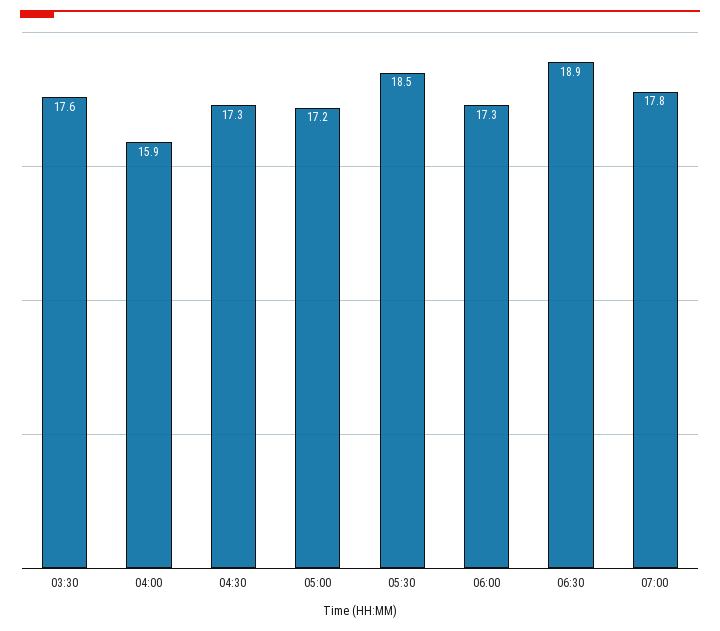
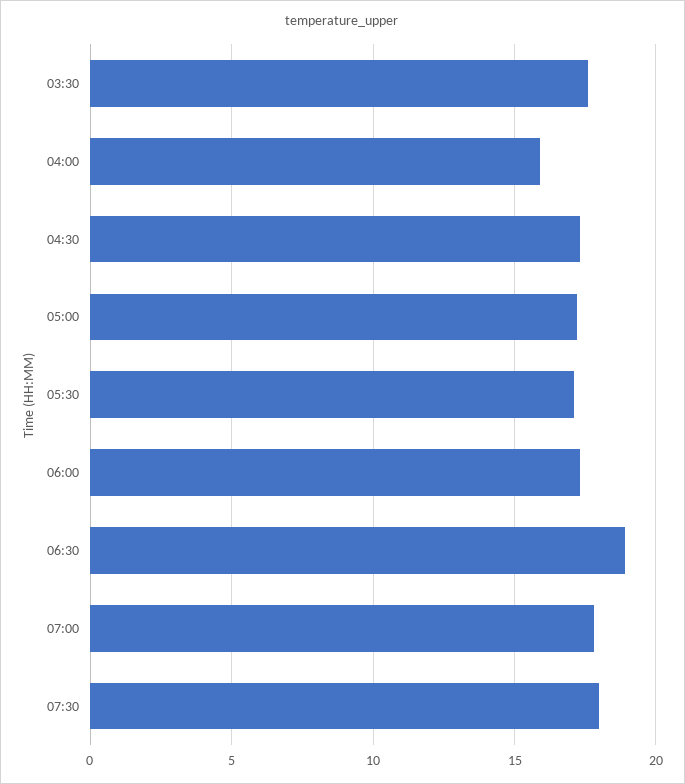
05:30: 18.5 -> 17
07:30: none -> 18

